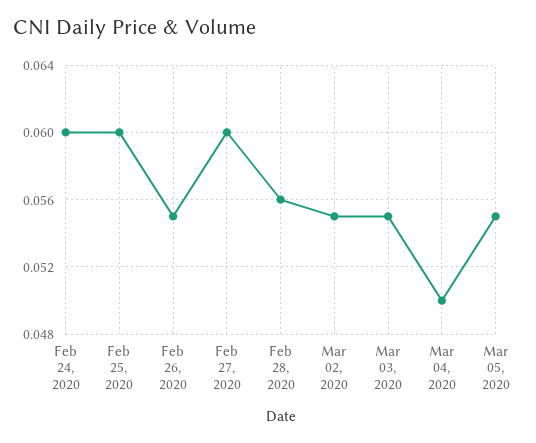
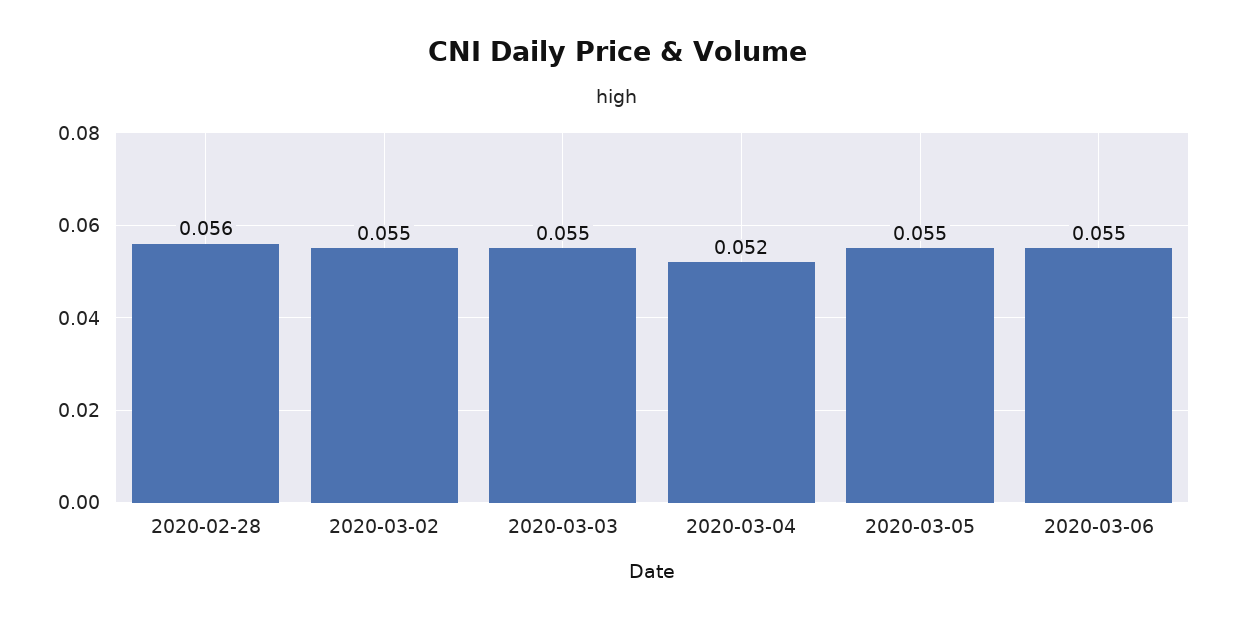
Feb 24, 2020: 0.06 -> none
Feb 25, 2020: 0.06 -> none
Feb 26, 2020: 0.055 -> none
Feb 27, 2020: 0.06 -> none
Mar 04, 2020: 0.05 -> 0.052
2020-03-06: none -> 0.055

